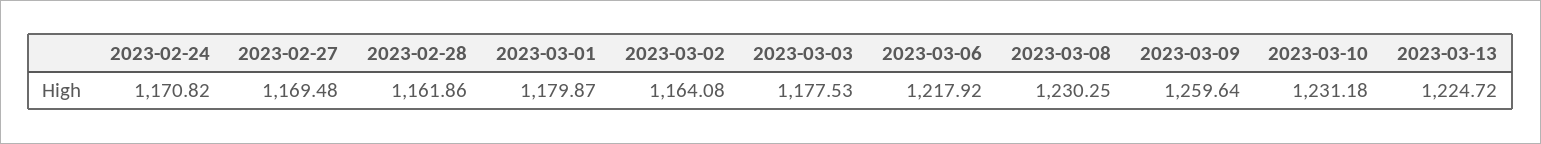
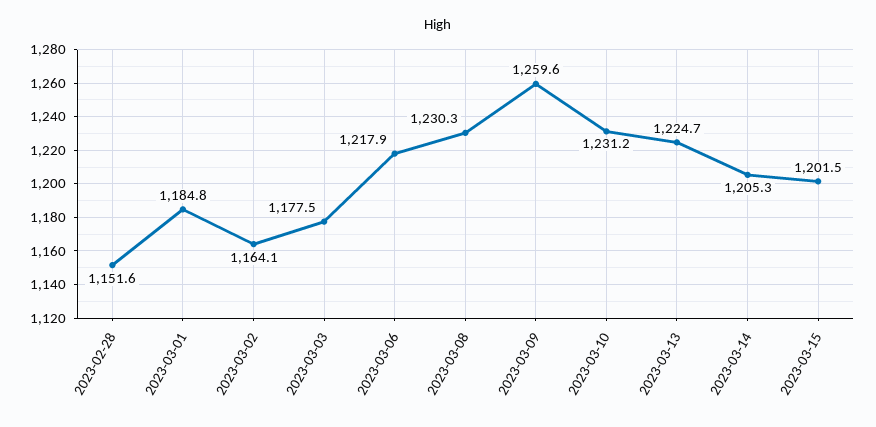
2023-02-24: 1170.82 -> none
2023-02-27: 1169.48 -> none
2023-02-28: 1161.86 -> 1151.6
2023-03-01: 1179.87 -> 1184.8
2023-03-14: none -> 1205.3
2023-03-15: none -> 1201.5

